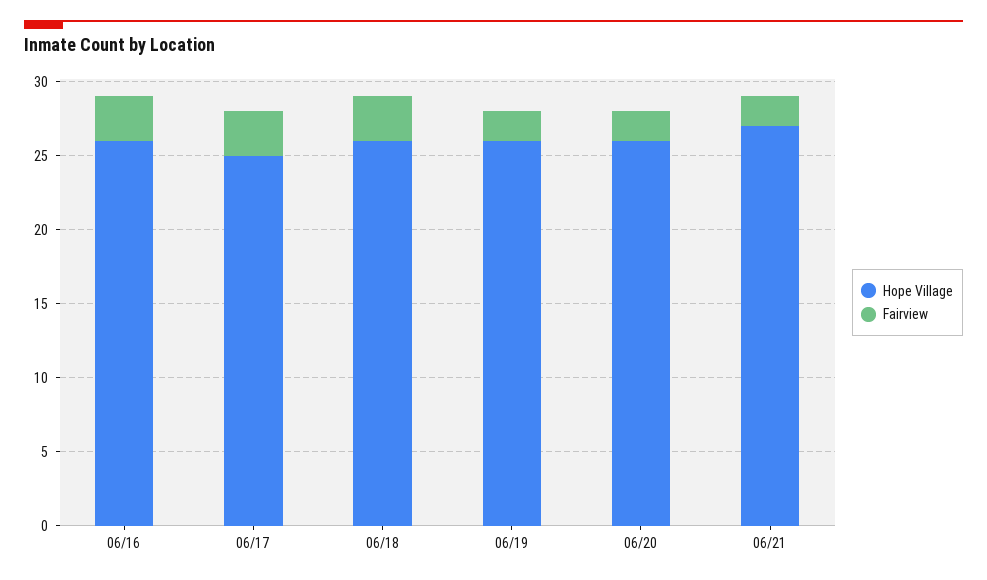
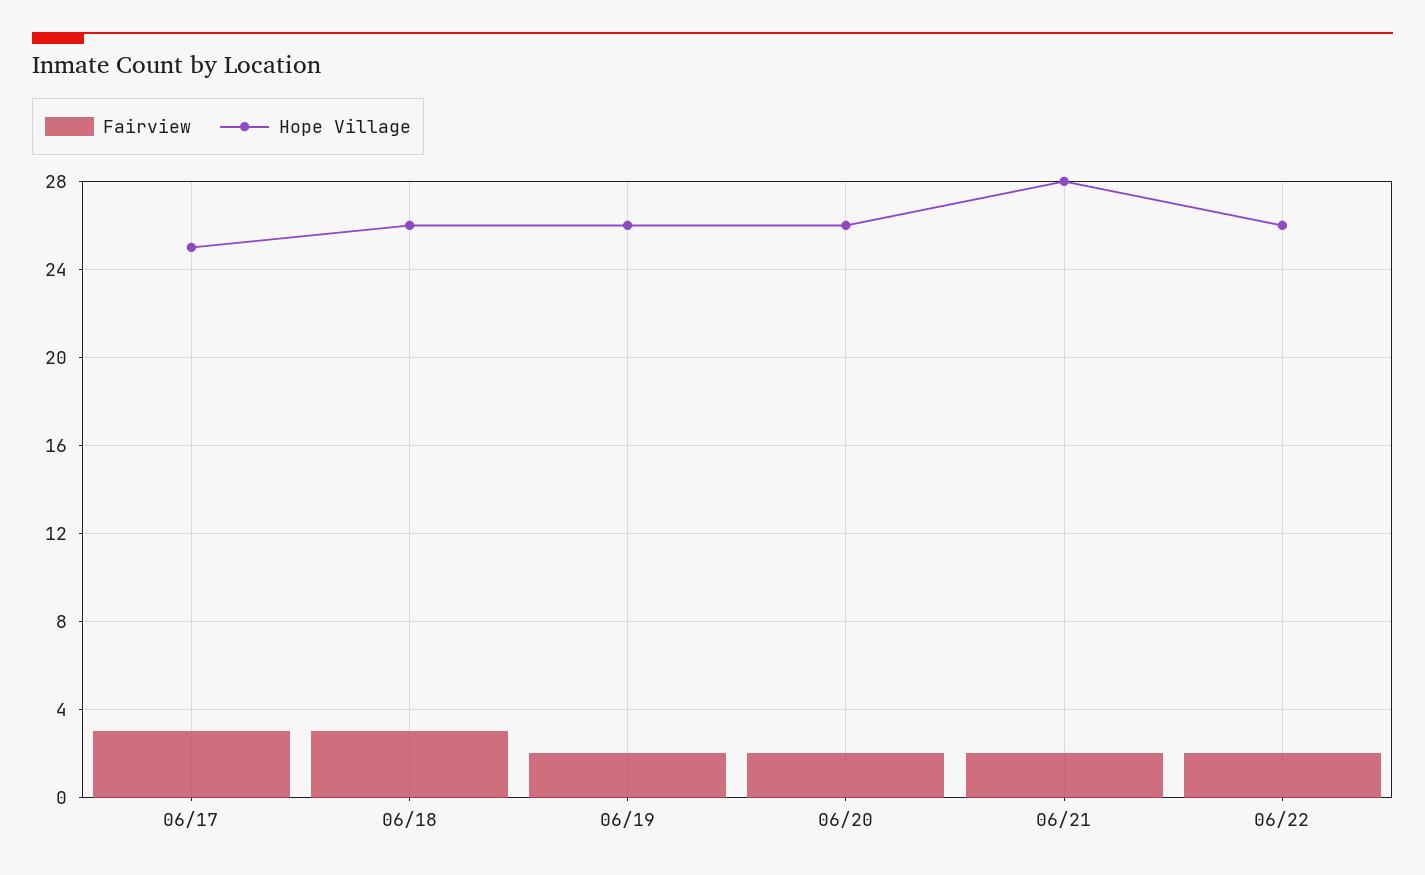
Hope Village, 06/16: 26 -> none
Fairview, 06/16: 3 -> none
Hope Village, 06/21: 27 -> 28
Fairview, 06/22: none -> 2
Hope Village, 06/22: none -> 26

